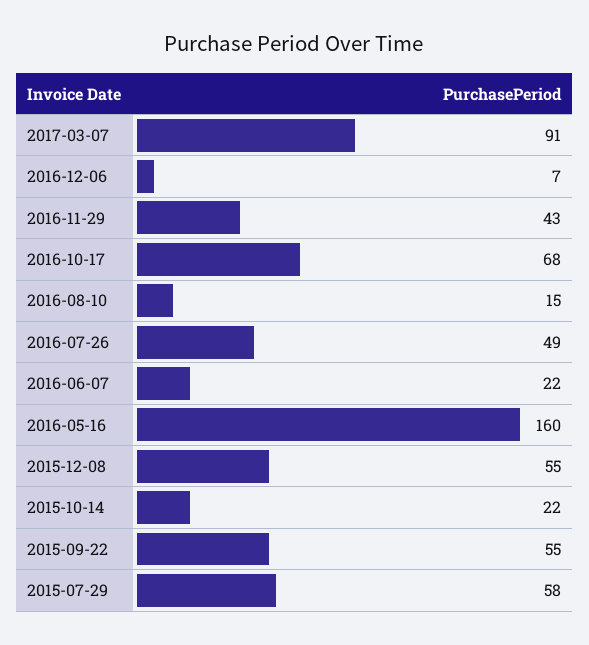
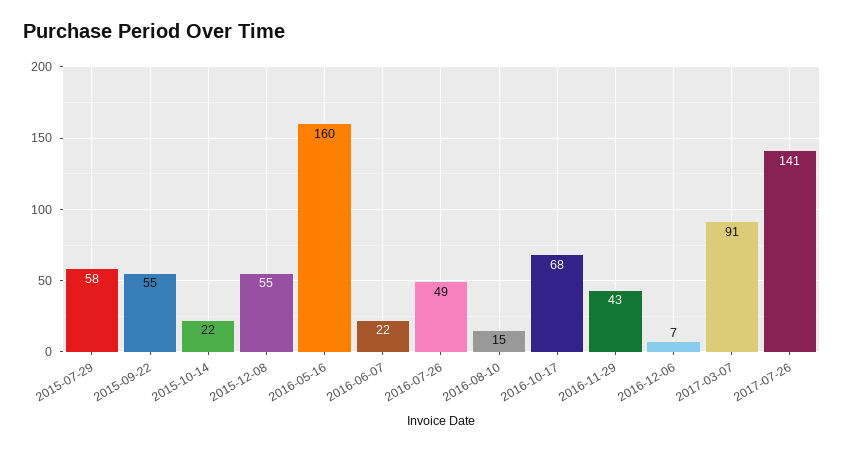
2017-07-26: none -> 141

